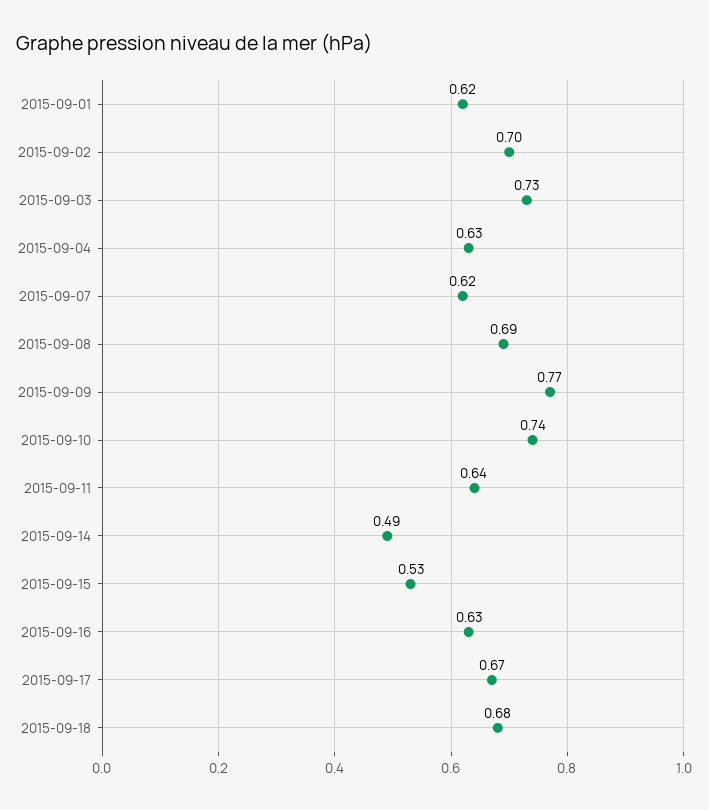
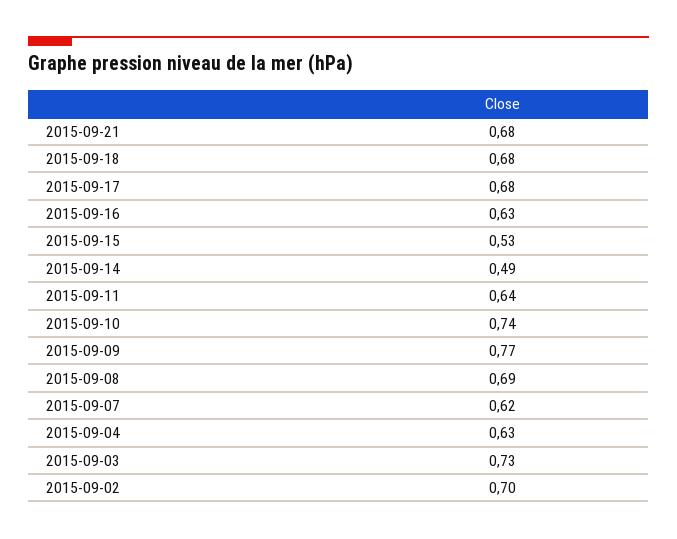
2015-09-01: 0.62 -> none
2015-09-17: 0.67 -> 0.68
2015-09-21: none -> 0.68

